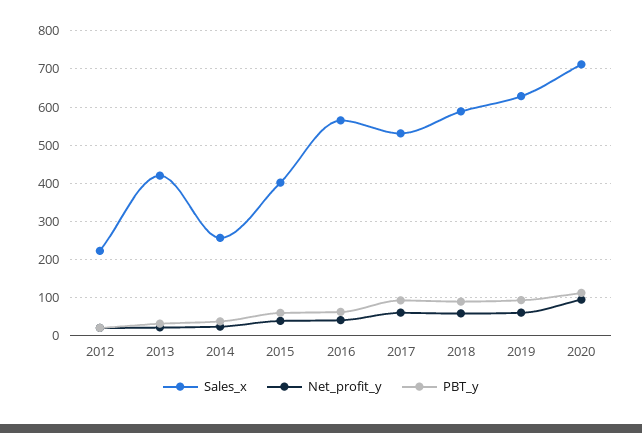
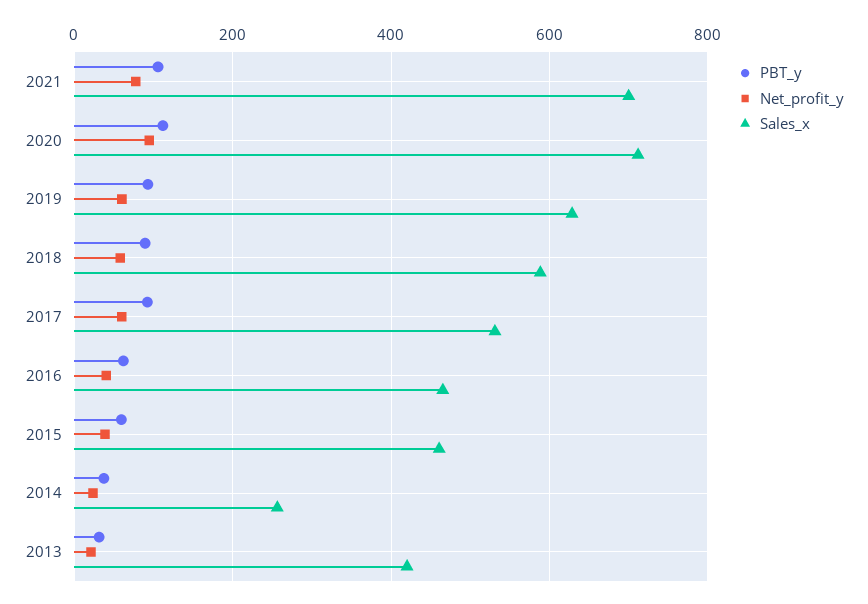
Sales_x, 2012: 220 -> none
Net_profit_y, 2012: 20 -> none
PBT_y, 2012: 20 -> none
Sales_x, 2015: 400 -> 460
Sales_x, 2016: 560 -> 460
PBT_y, 2021: none -> 100
Net_profit_y, 2021: none -> 80
Sales_x, 2021: none -> 700

